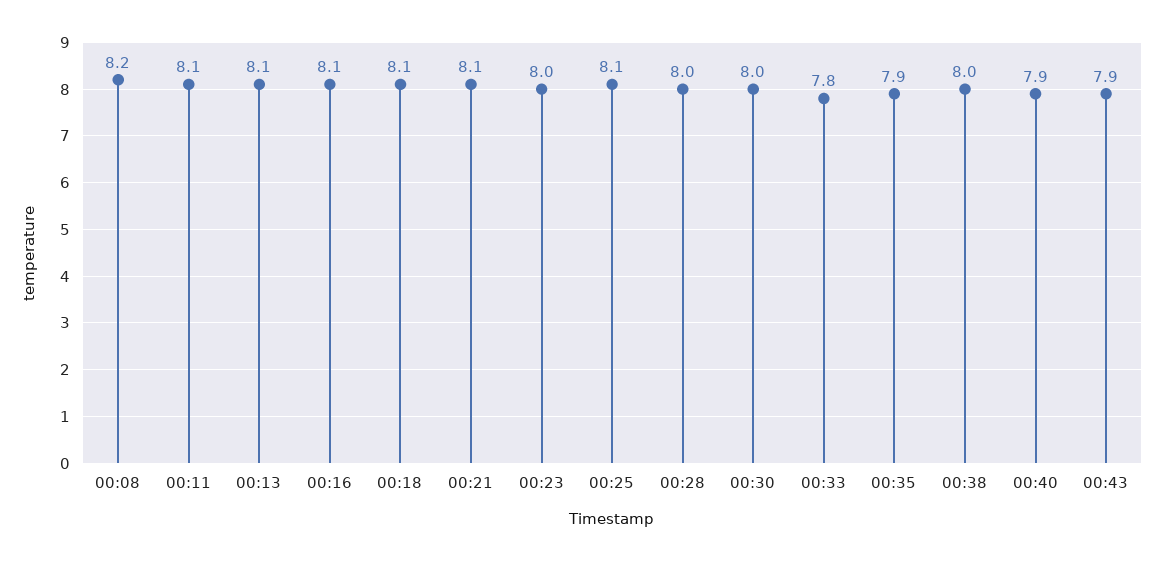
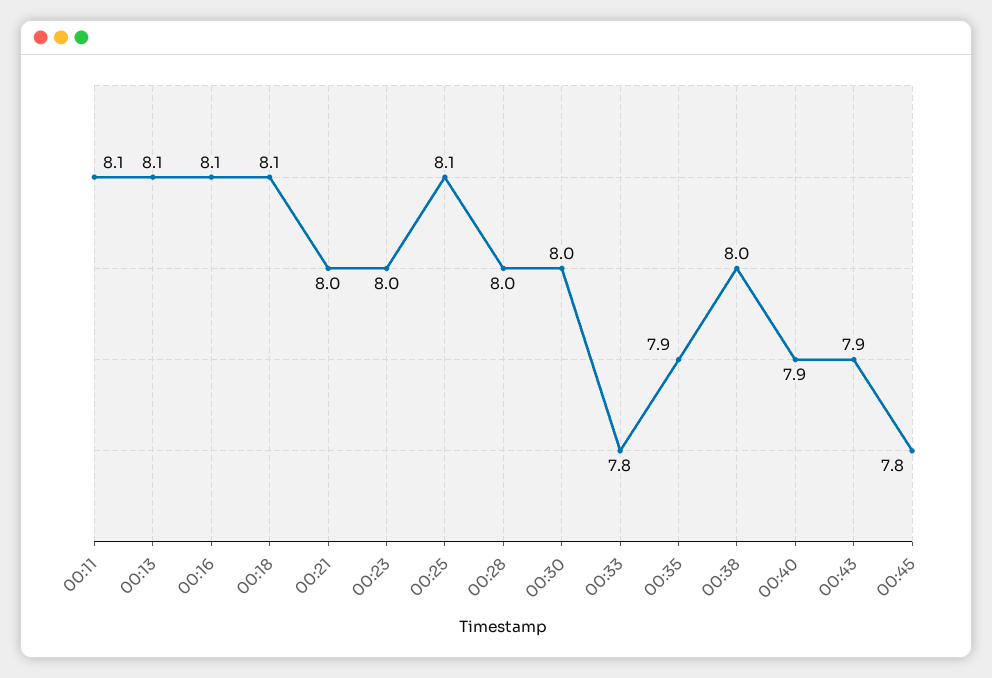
00:08: 8.2 -> none
00:21: 8.1 -> 8
00:45: none -> 7.8

